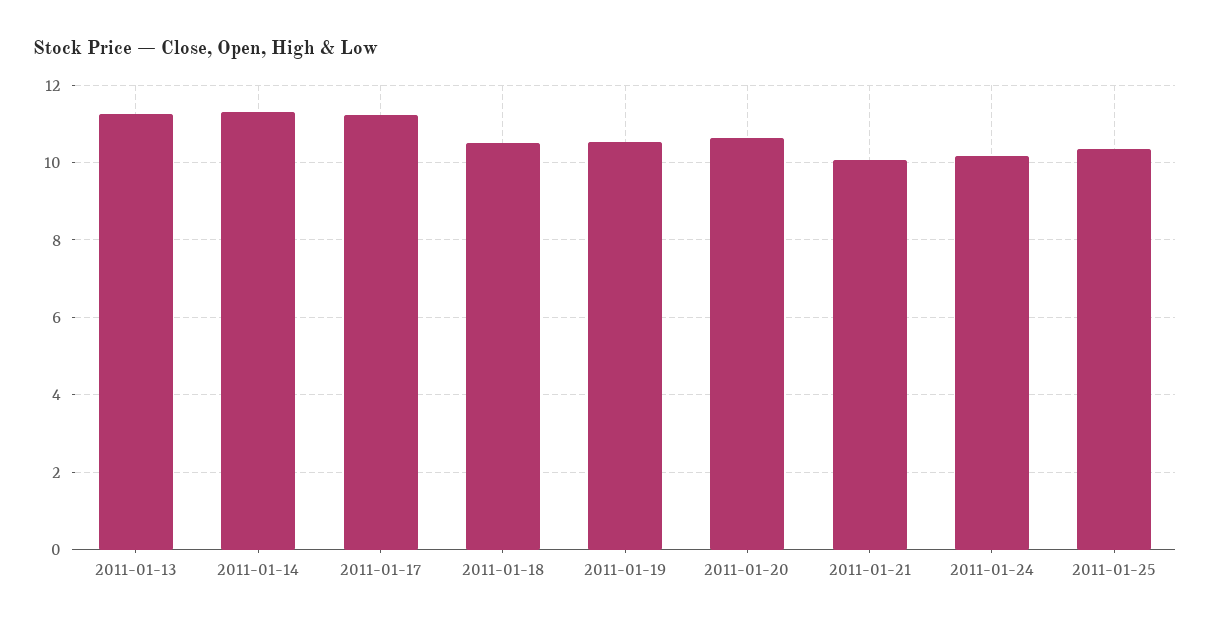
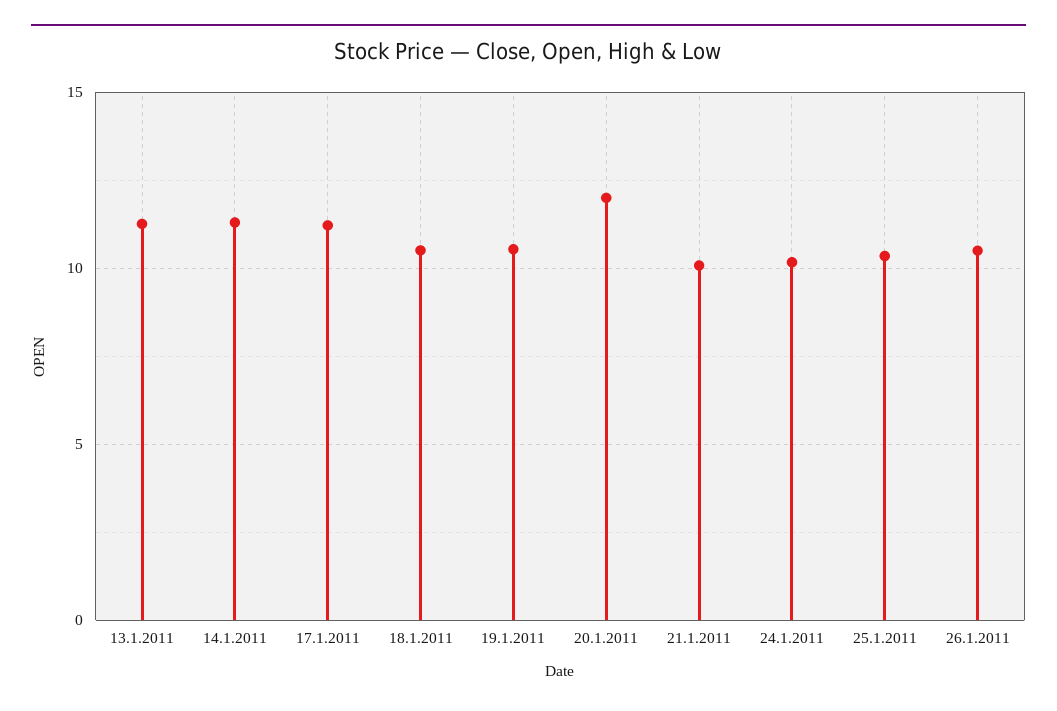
2011-01-20: 10.6 -> 12
26.1.2011: none -> 10.5

